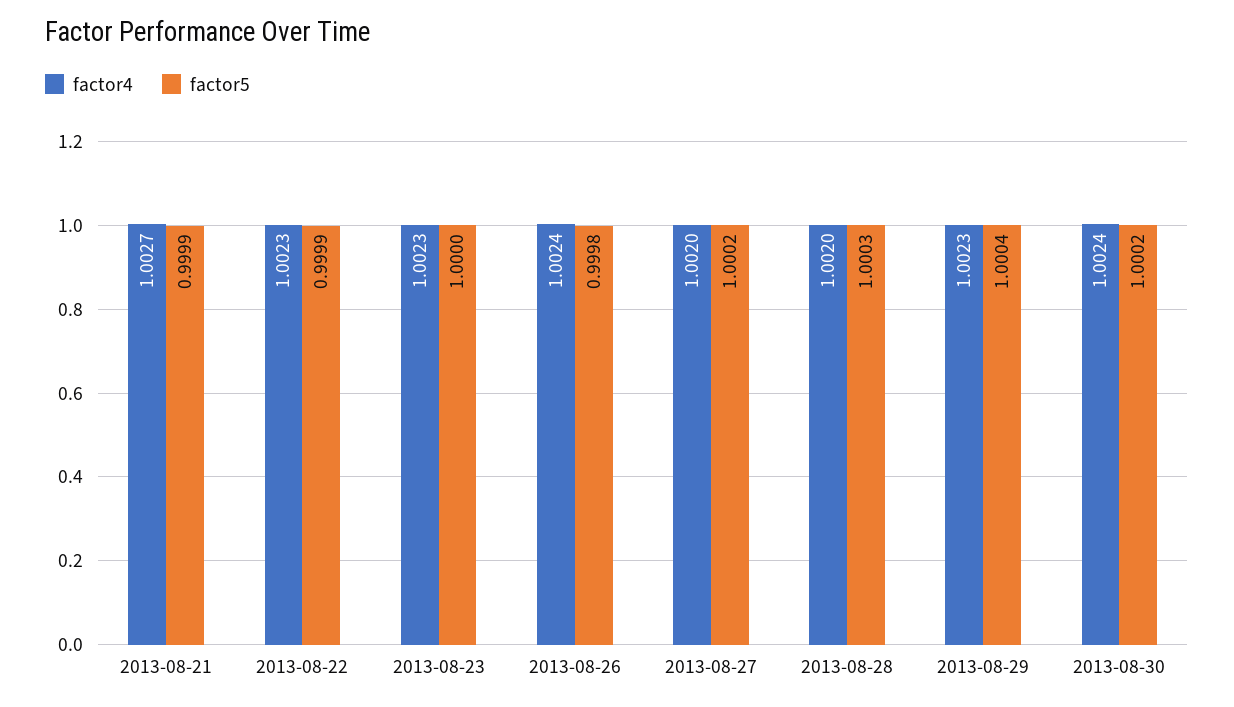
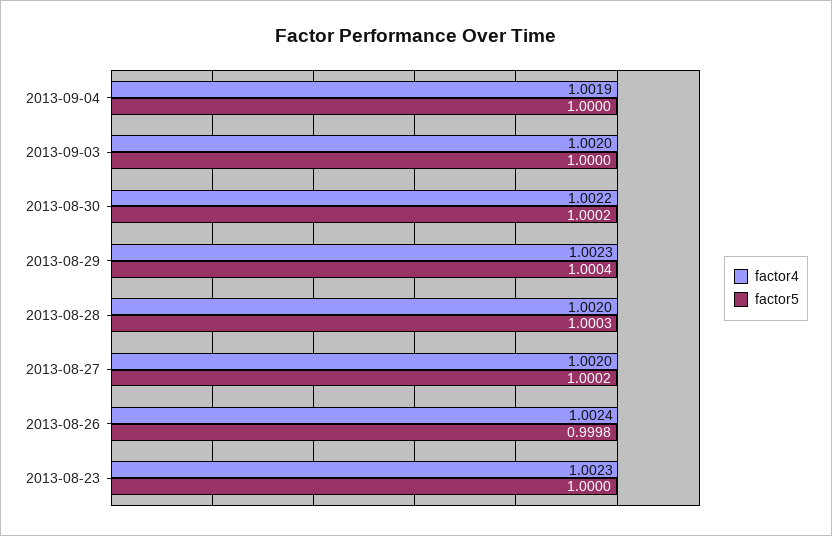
factor4, 2013-08-21: 1.0027 -> none
factor5, 2013-08-21: 0.9999 -> none
factor4, 2013-08-22: 1.0023 -> none
factor5, 2013-08-22: 0.9999 -> none
factor4, 2013-08-30: 1.0024 -> 1.0022
factor4, 2013-09-04: none -> 1.0019
factor5, 2013-09-04: none -> 1
factor4, 2013-09-03: none -> 1.002
factor5, 2013-09-03: none -> 1

